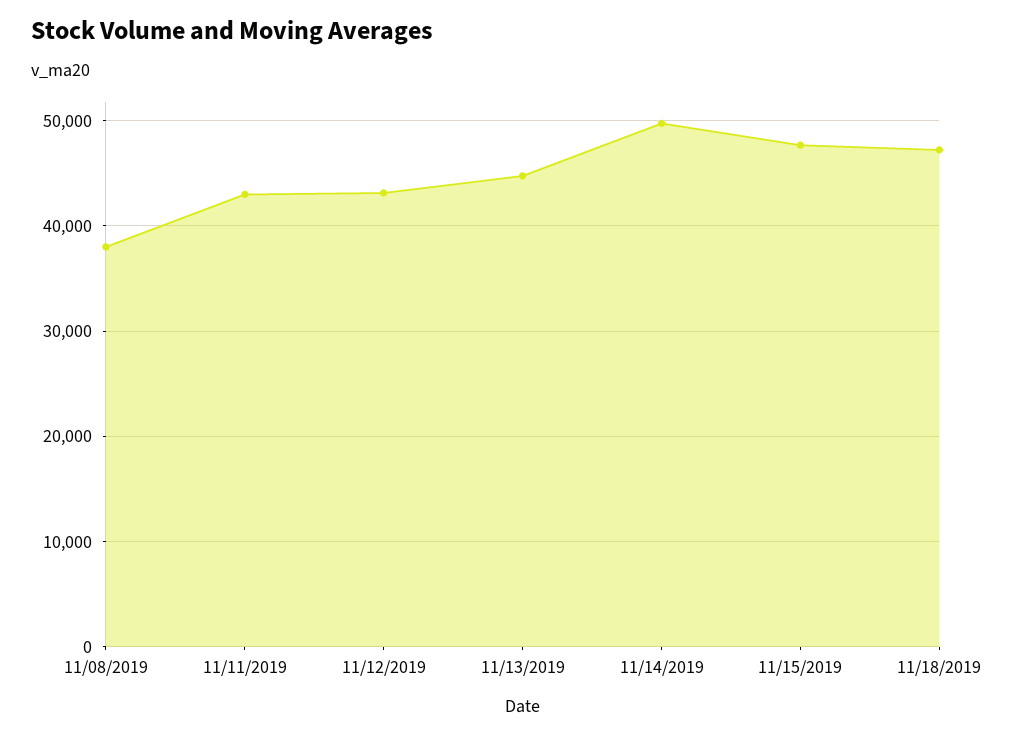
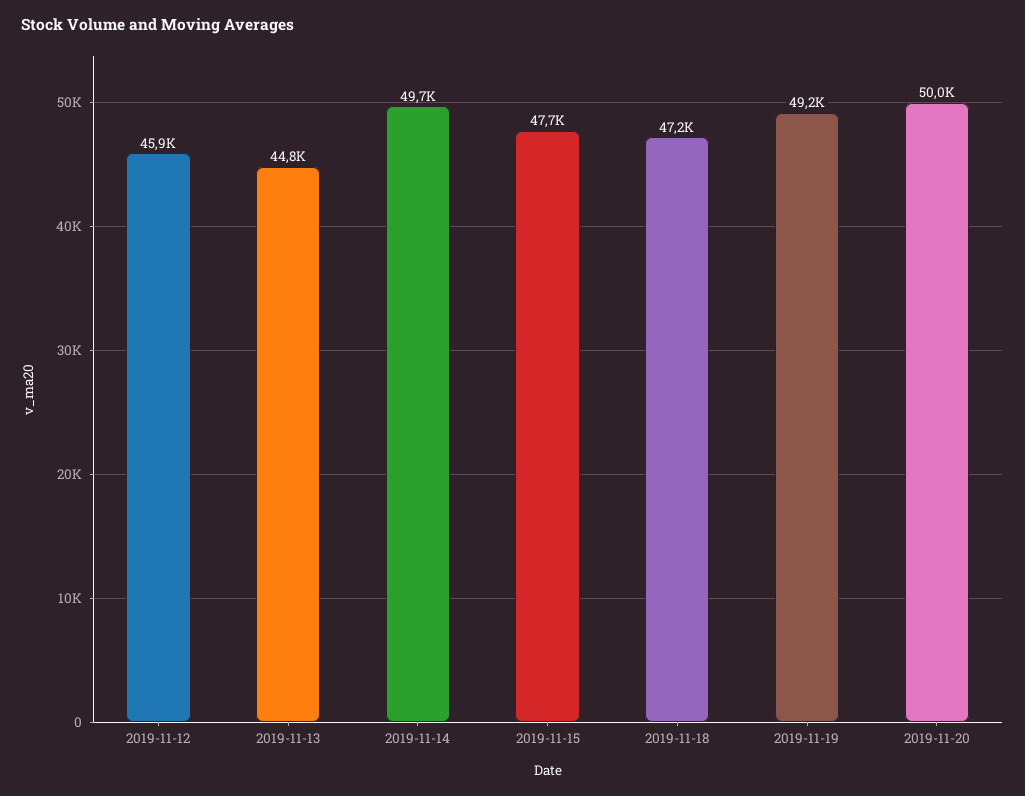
11/08/2019: 38000 -> none
11/11/2019: 43000 -> none
11/12/2019: 43000 -> 45900
2019-11-19: none -> 49200
2019-11-20: none -> 50000

